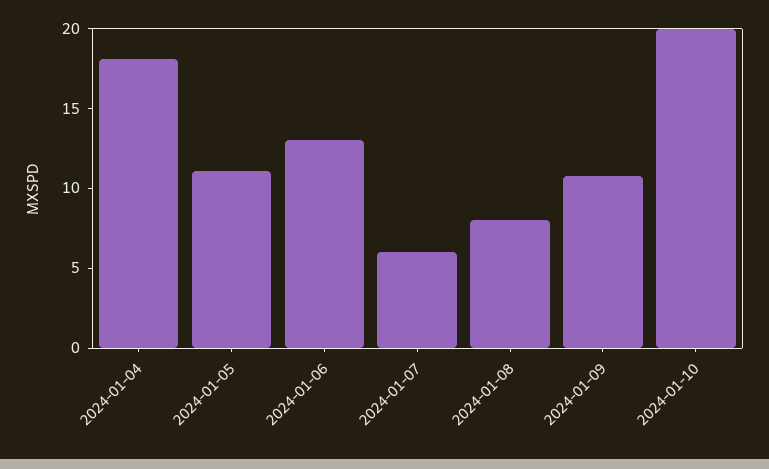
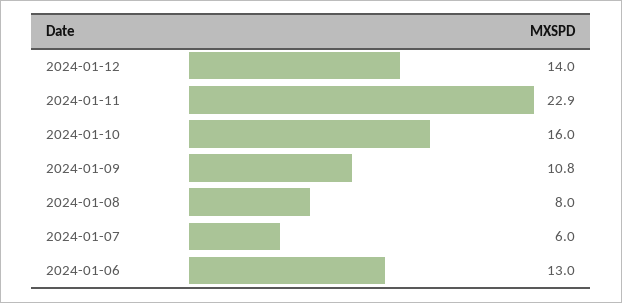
2024-01-04: 18 -> none
2024-01-05: 11 -> none
2024-01-10: 20 -> 16
2024-01-12: none -> 14
2024-01-11: none -> 22.9

